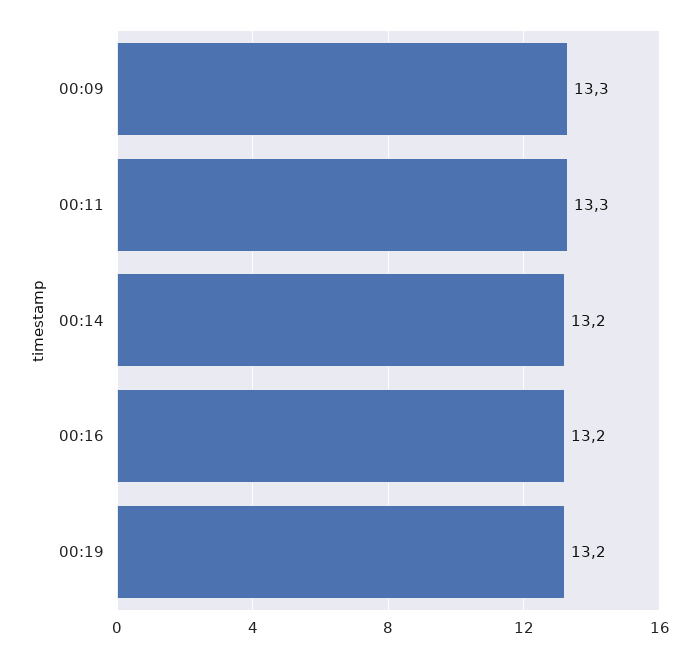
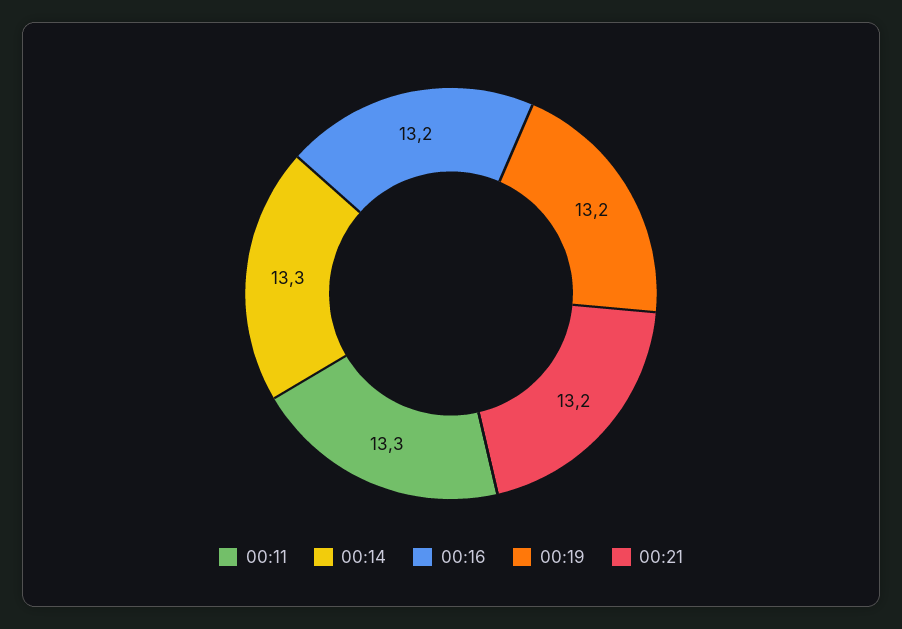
00:09: 13.3 -> none
00:14: 13.2 -> 13.3
00:21: none -> 13.2

